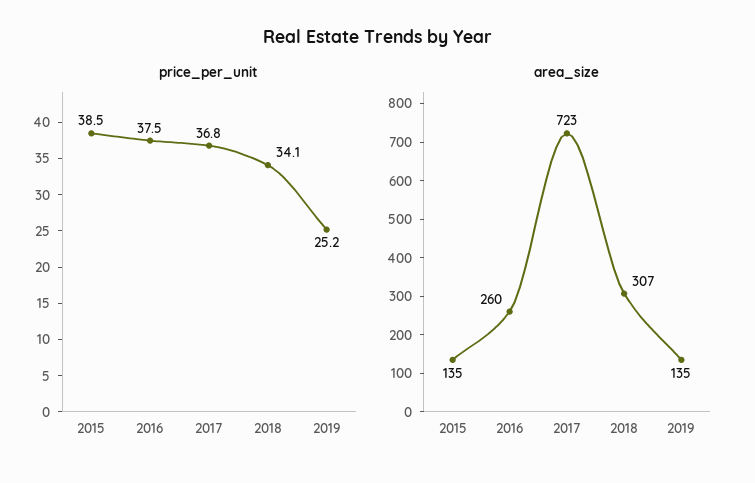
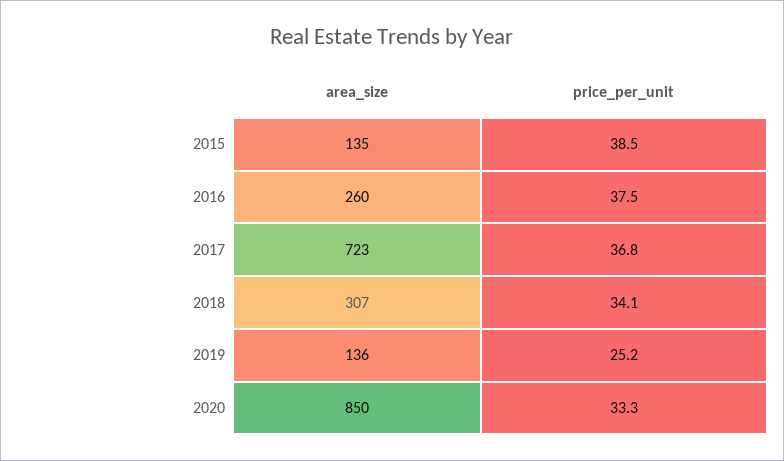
area_size, 2019: 135 -> 136
area_size, 2020: none -> 850
price_per_unit, 2020: none -> 33.3

